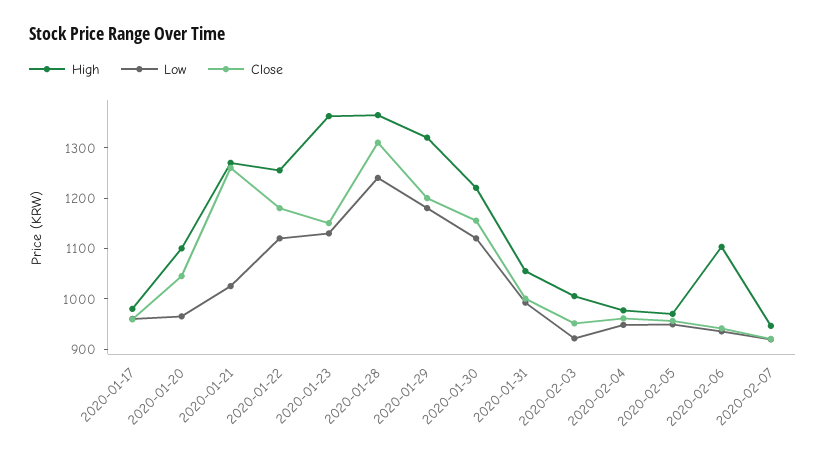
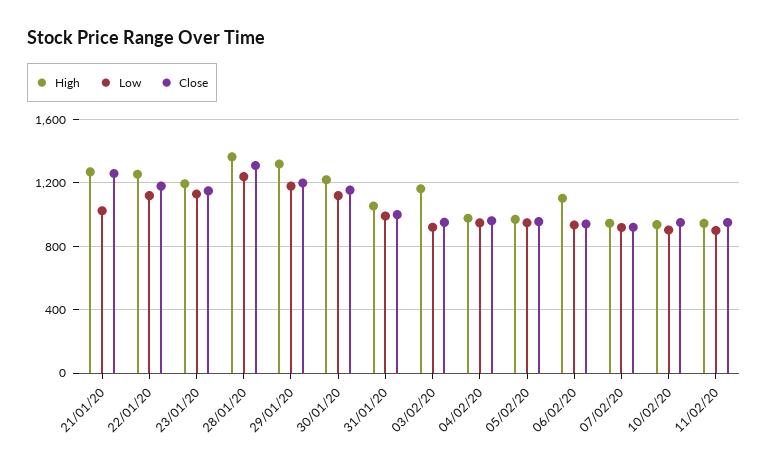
High, 2020-01-17: 980 -> none
Low, 2020-01-17: 960 -> none
Close, 2020-01-17: 960 -> none
High, 2020-01-20: 1100 -> none
Low, 2020-01-20: 960 -> none
Close, 2020-01-20: 1040 -> none
High, 2020-01-23: 1360 -> 1200
High, 2020-02-03: 1000 -> 1150
High, 10/02/20: none -> 950
Low, 10/02/20: none -> 900
Close, 10/02/20: none -> 950
High, 11/02/20: none -> 950
Low, 11/02/20: none -> 900
Close, 11/02/20: none -> 950

